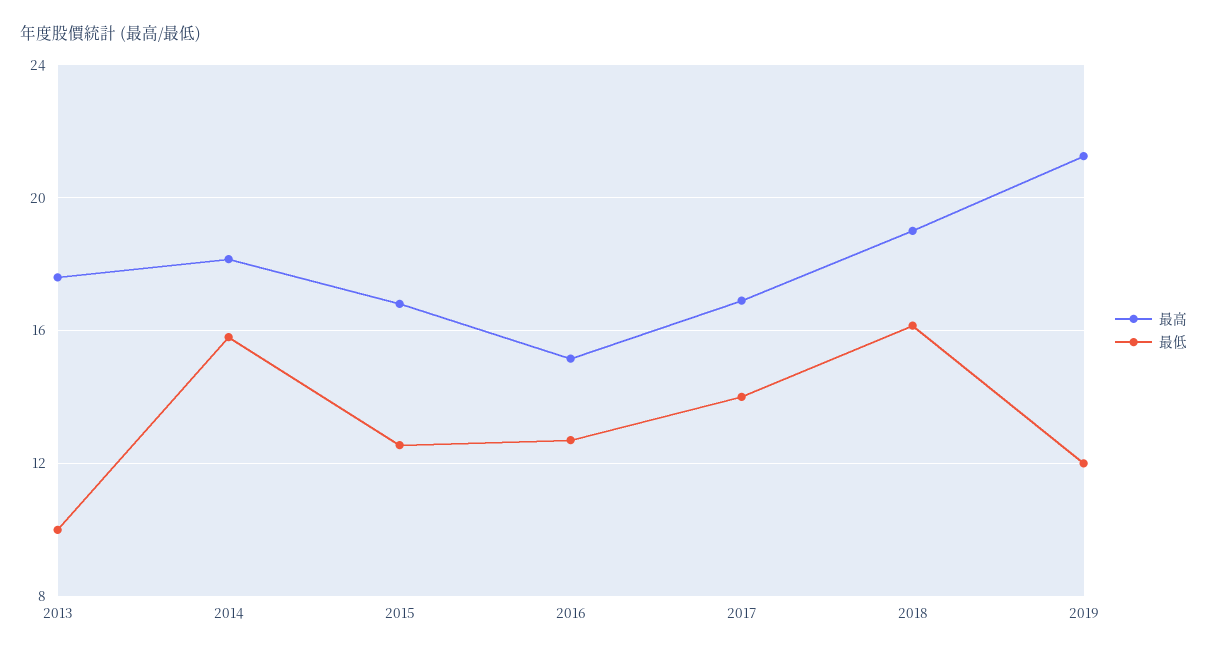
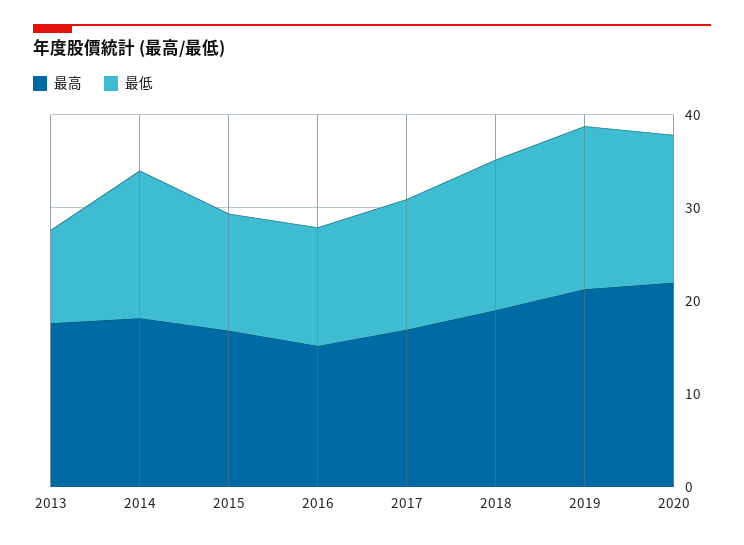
最低, 2019: 12 -> 18
最高, 2020: none -> 22
最低, 2020: none -> 16

